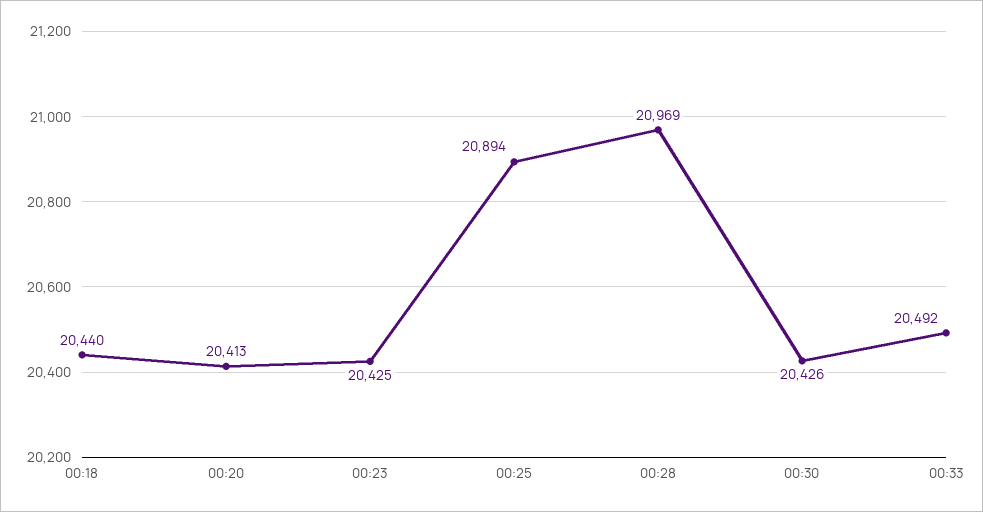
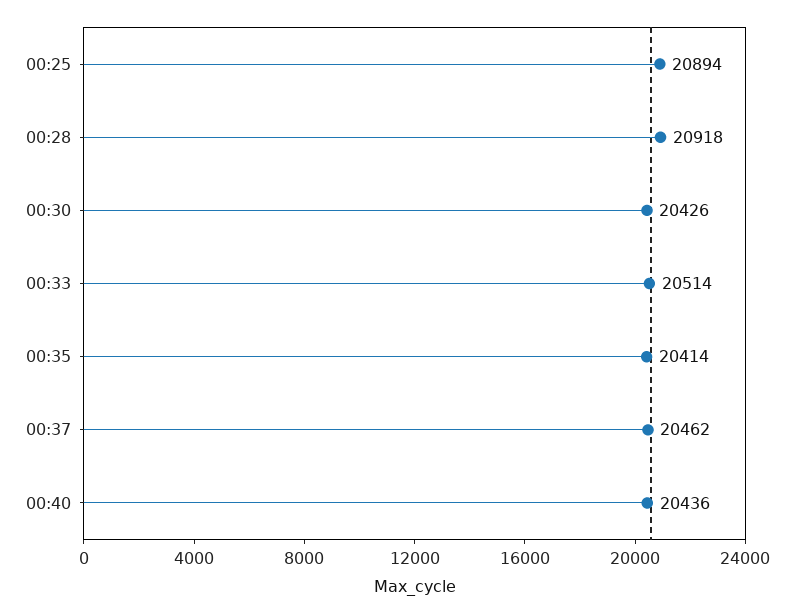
00:18: 20440 -> none
00:20: 20413 -> none
00:23: 20425 -> none
00:28: 20969 -> 20918
00:33: 20492 -> 20514
00:35: none -> 20414
00:37: none -> 20462
00:40: none -> 20436

